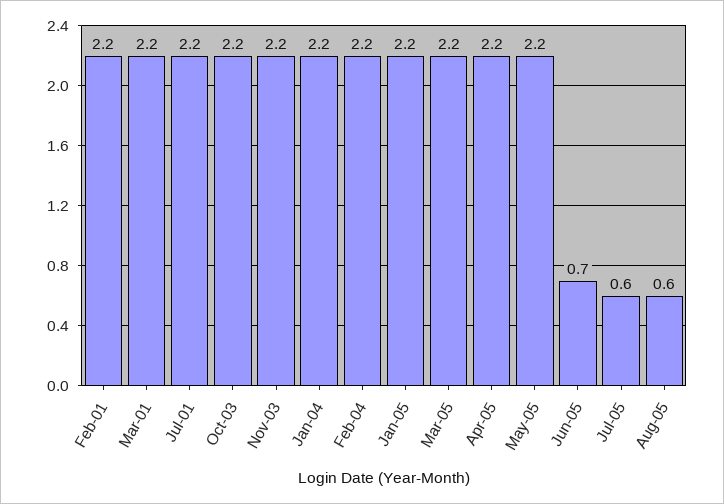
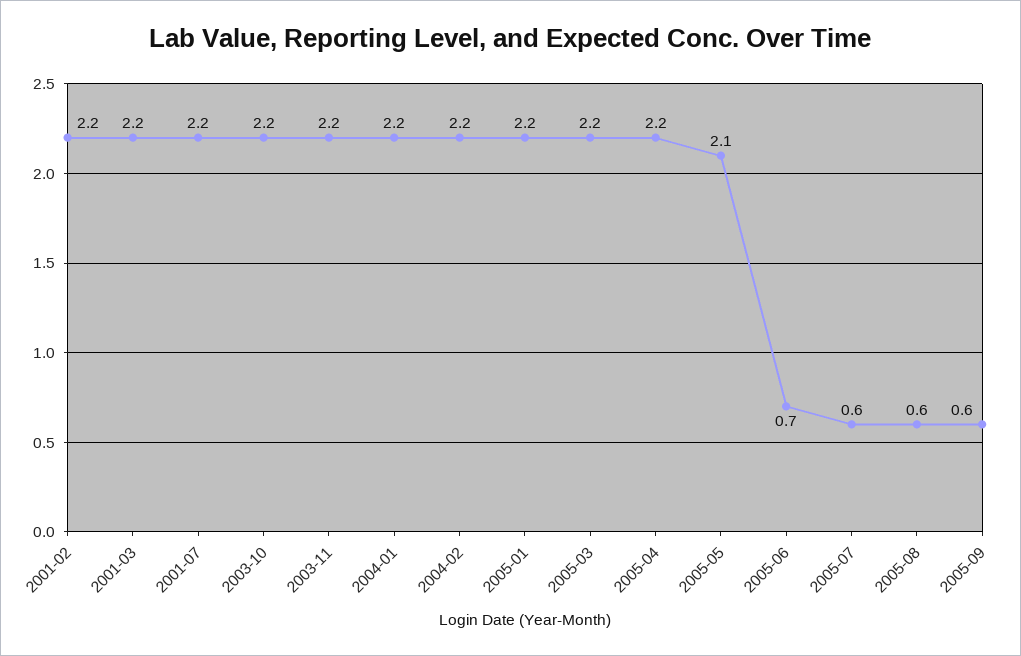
May-05: 2.2 -> 2.1
2005-09: none -> 0.6

